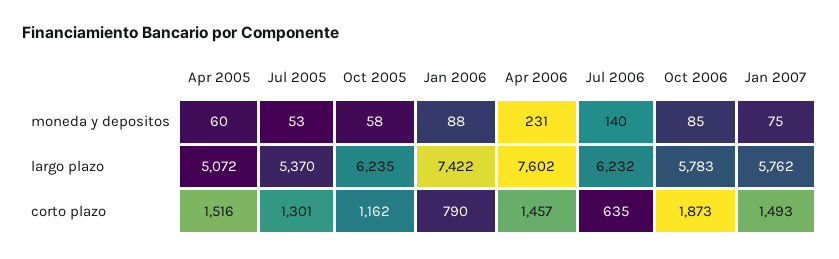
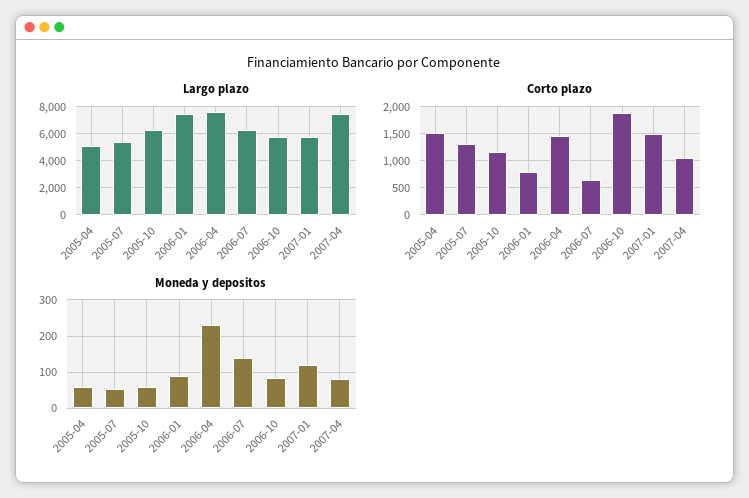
moneda y depositos, Jan 2007: 75 -> 120
largo plazo, 2007-04: none -> 7500
corto plazo, 2007-04: none -> 1000
moneda y depositos, 2007-04: none -> 80

